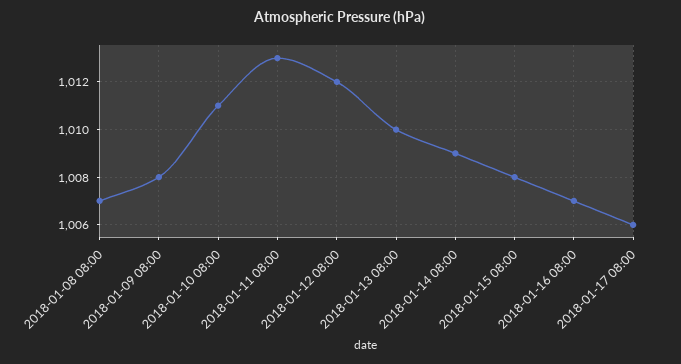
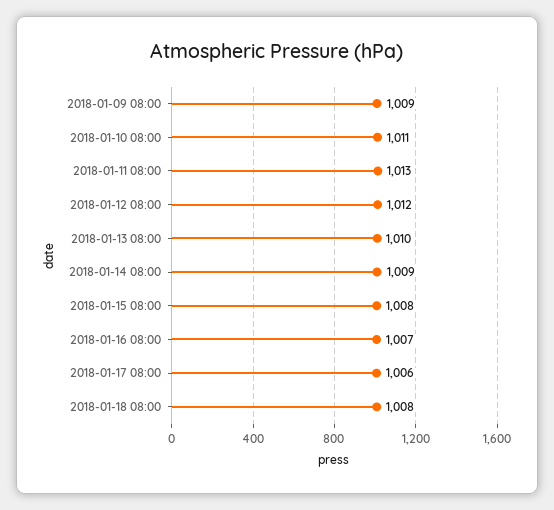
2018-01-08 08:00: 1007 -> none
2018-01-09 08:00: 1008 -> 1009
2018-01-18 08:00: none -> 1008

